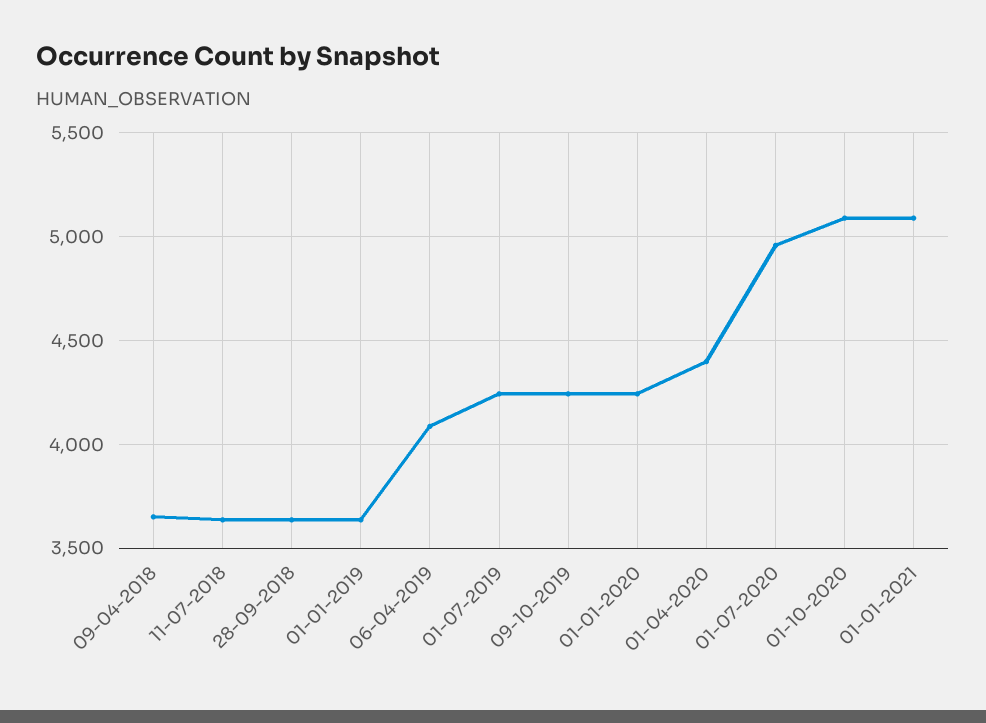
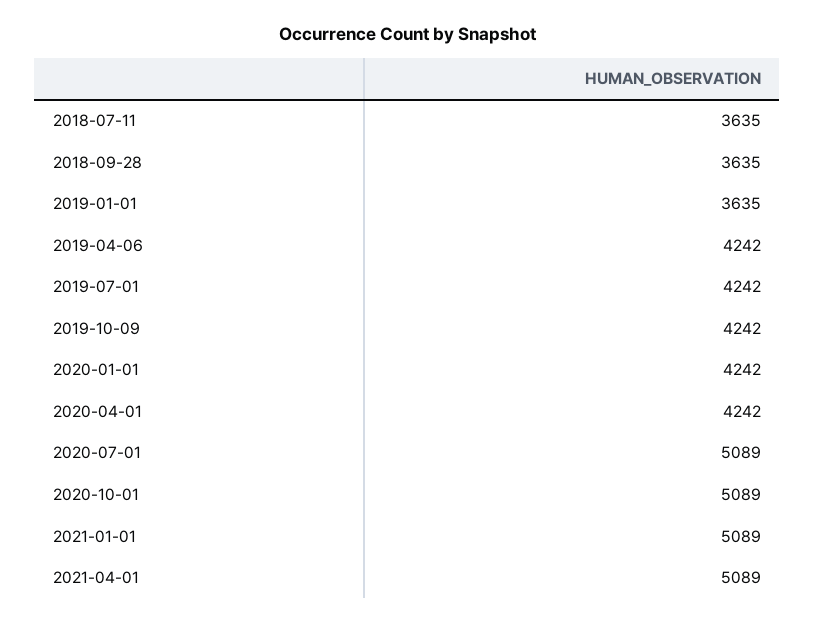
09-04-2018: 3650 -> none
06-04-2019: 4100 -> 4242
01-04-2020: 4400 -> 4242
01-07-2020: 4950 -> 5089
2021-04-01: none -> 5089

